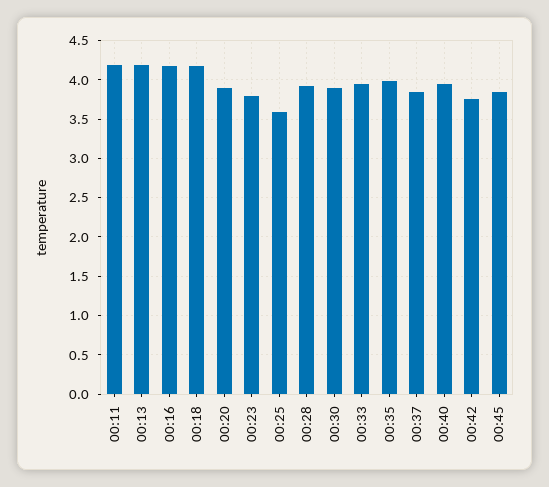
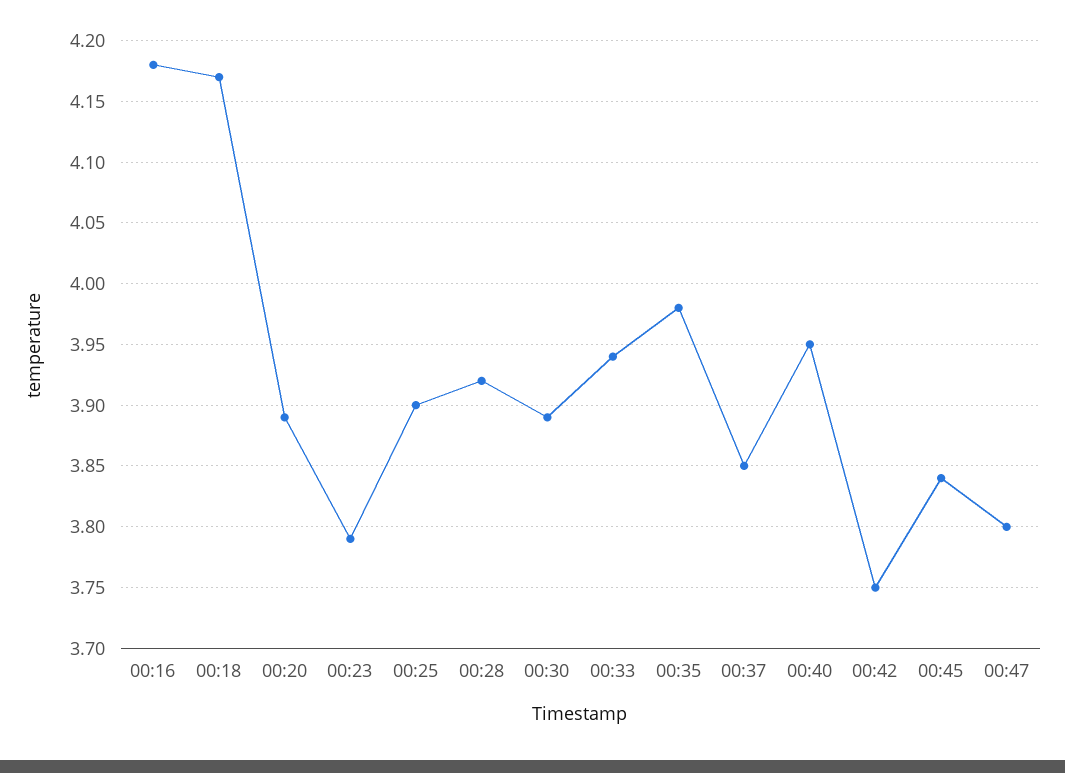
00:11: 4.2 -> none
00:13: 4.2 -> none
00:25: 3.6 -> 3.9
00:47: none -> 3.8

